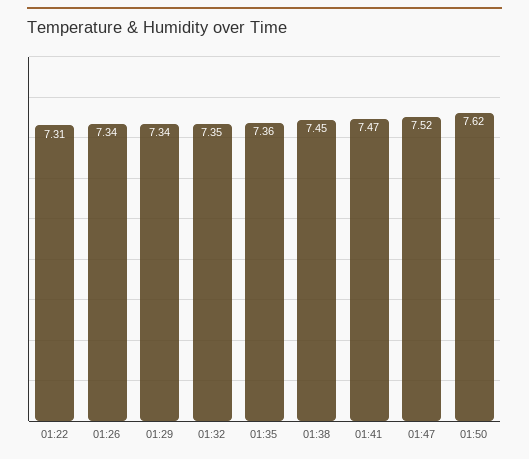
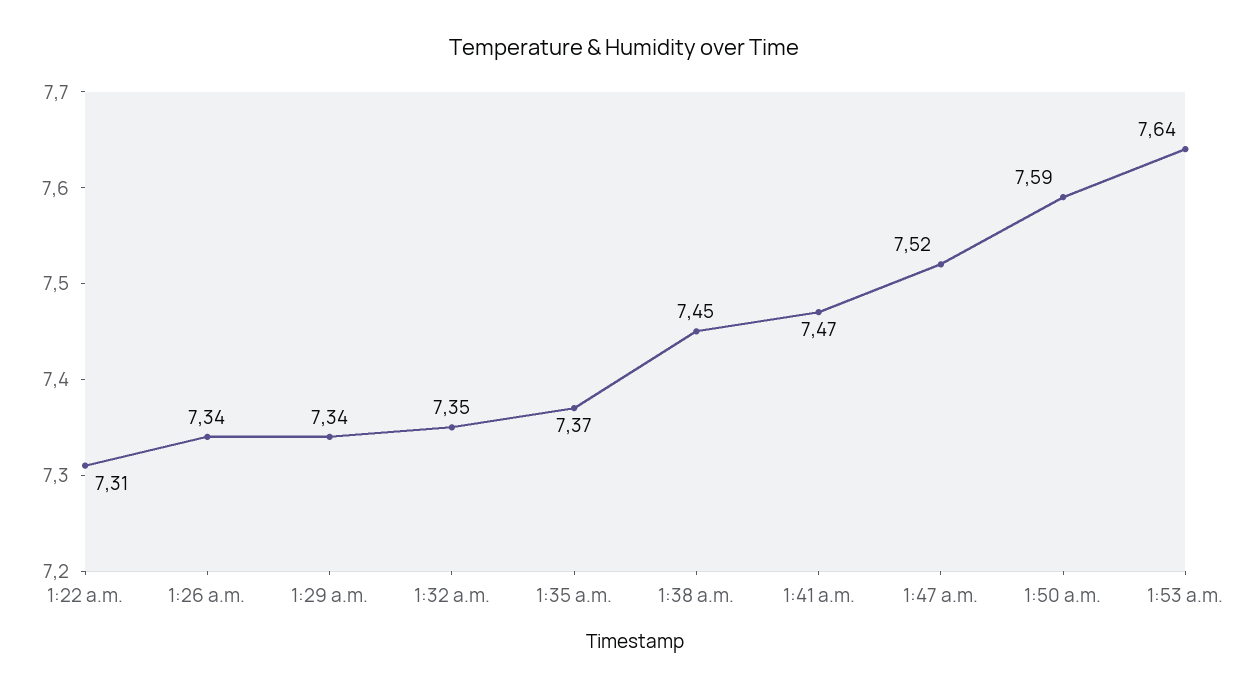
01:35: 7.36 -> 7.37
01:50: 7.62 -> 7.59
1:53 a.m.: none -> 7.64

